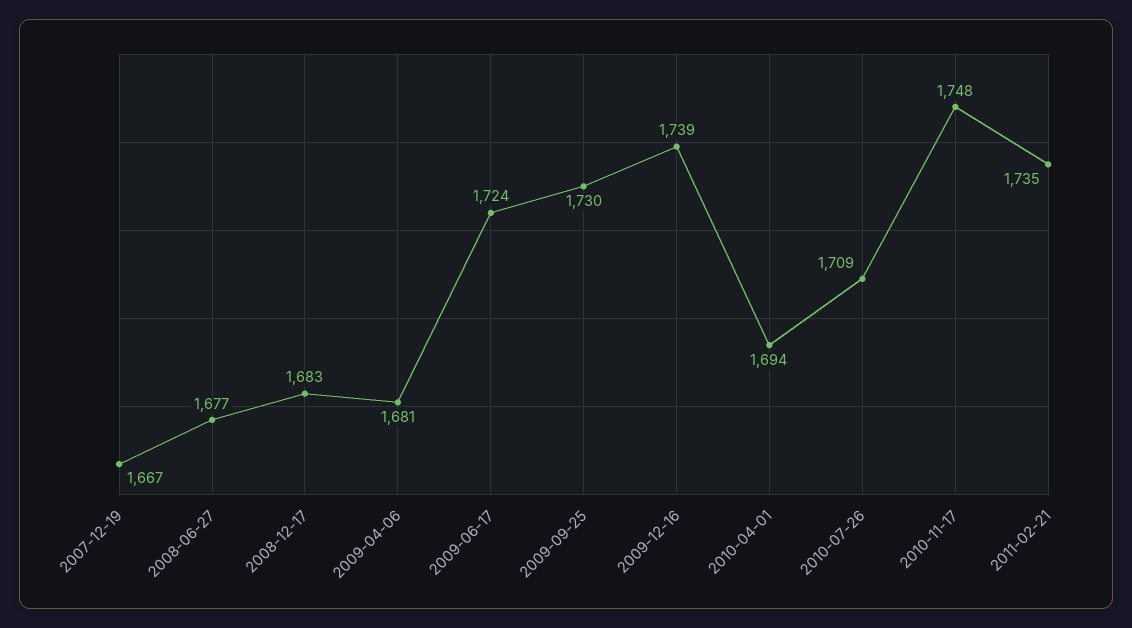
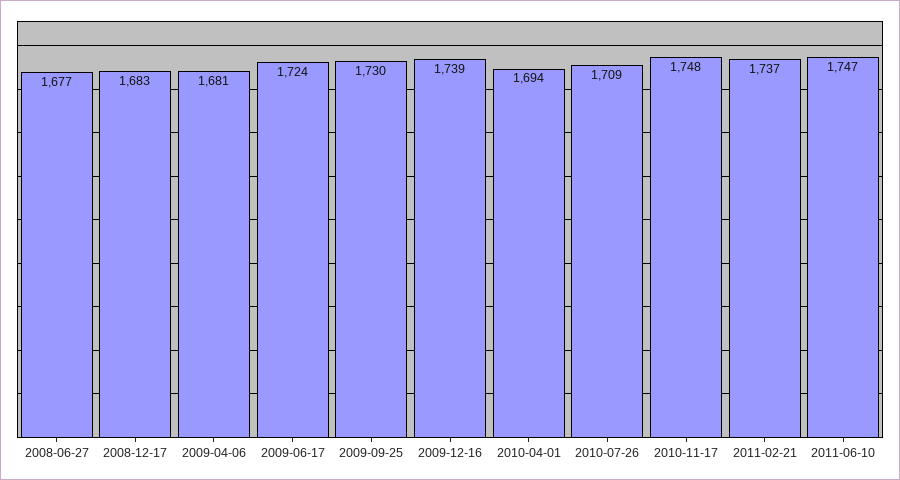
2007-12-19: 1667 -> none
2011-02-21: 1735 -> 1737
2011-06-10: none -> 1747

